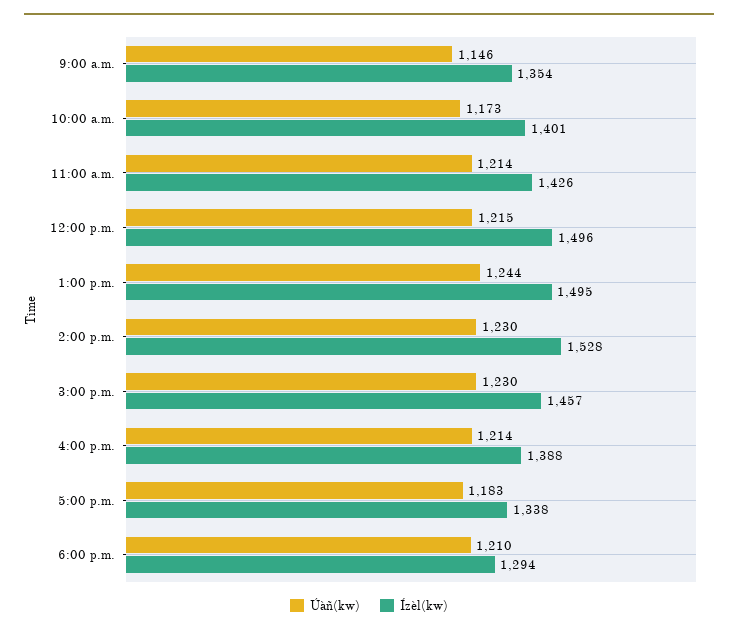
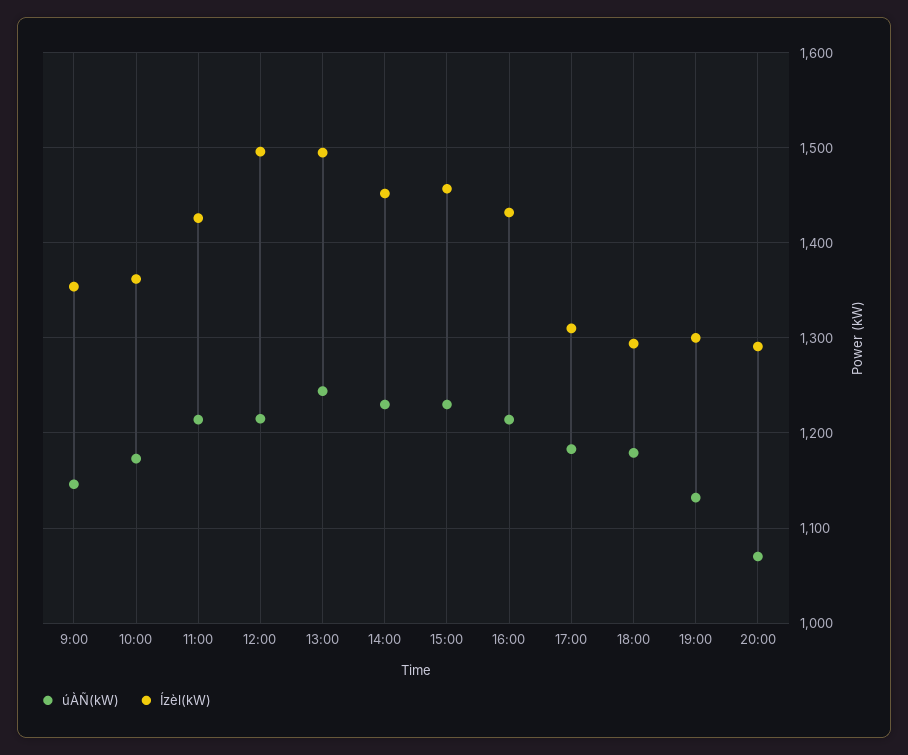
Ízèl(kw), 10:00 a.m.: 1401 -> 1360
Ízèl(kw), 2:00 p.m.: 1528 -> 1450
Ízèl(kw), 4:00 p.m.: 1388 -> 1430
Ízèl(kw), 5:00 p.m.: 1338 -> 1310
Úàñ(kw), 6:00 p.m.: 1210 -> 1180
Úàñ(kw), 19:00: none -> 1130
Ízèl(kw), 19:00: none -> 1300
Úàñ(kw), 20:00: none -> 1070
Ízèl(kw), 20:00: none -> 1290

